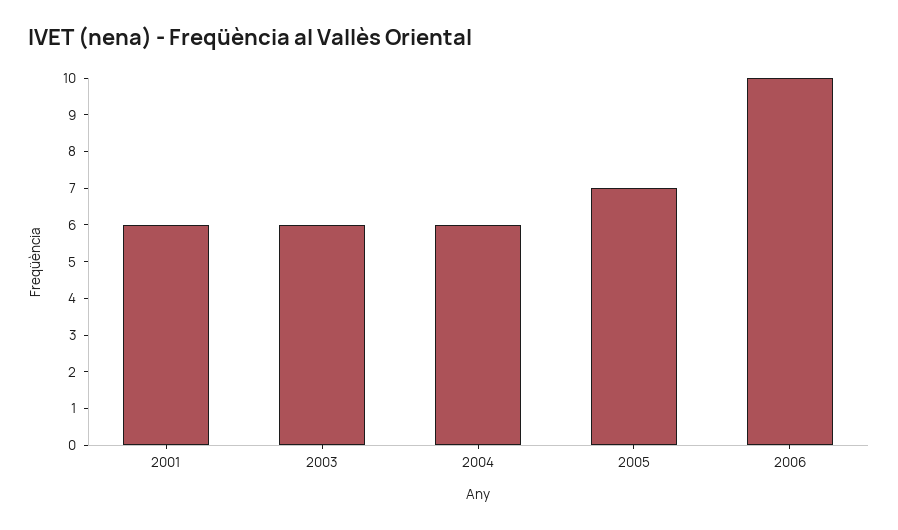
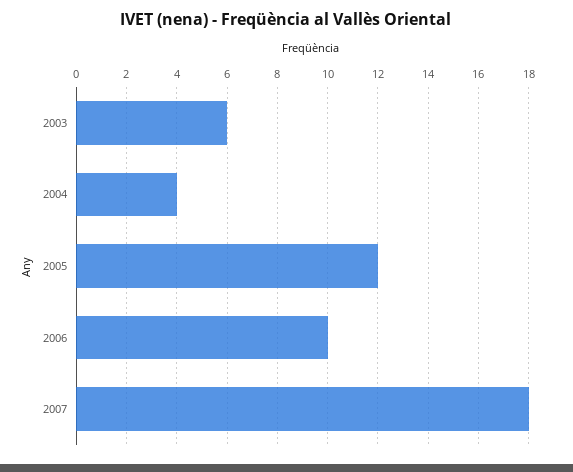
2001: 6 -> none
2004: 6 -> 4
2005: 7 -> 12
2007: none -> 18

